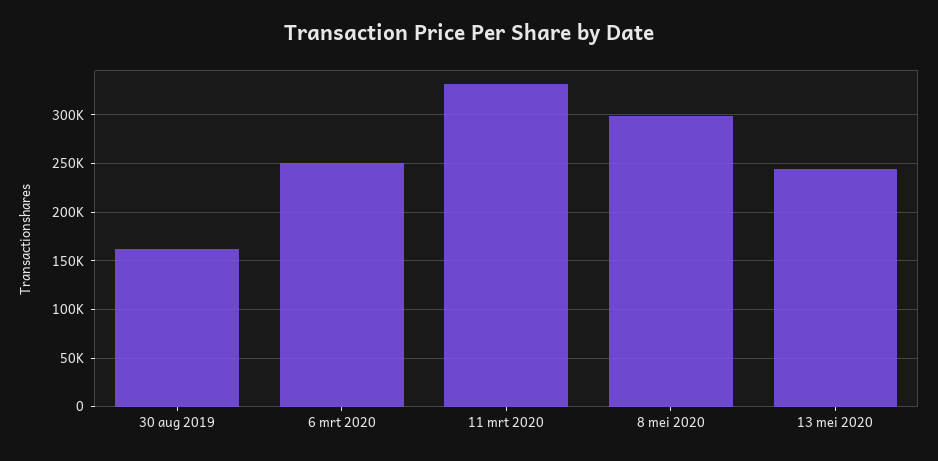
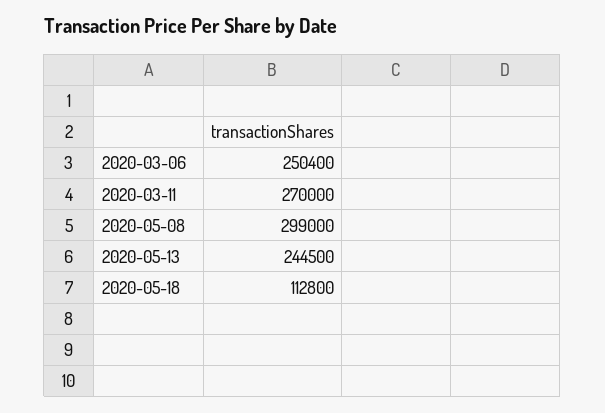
30 aug 2019: 160000 -> none
11 mrt 2020: 330000 -> 270000
2020-05-18: none -> 112800

